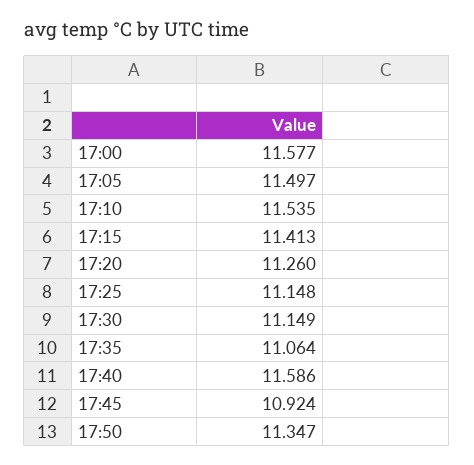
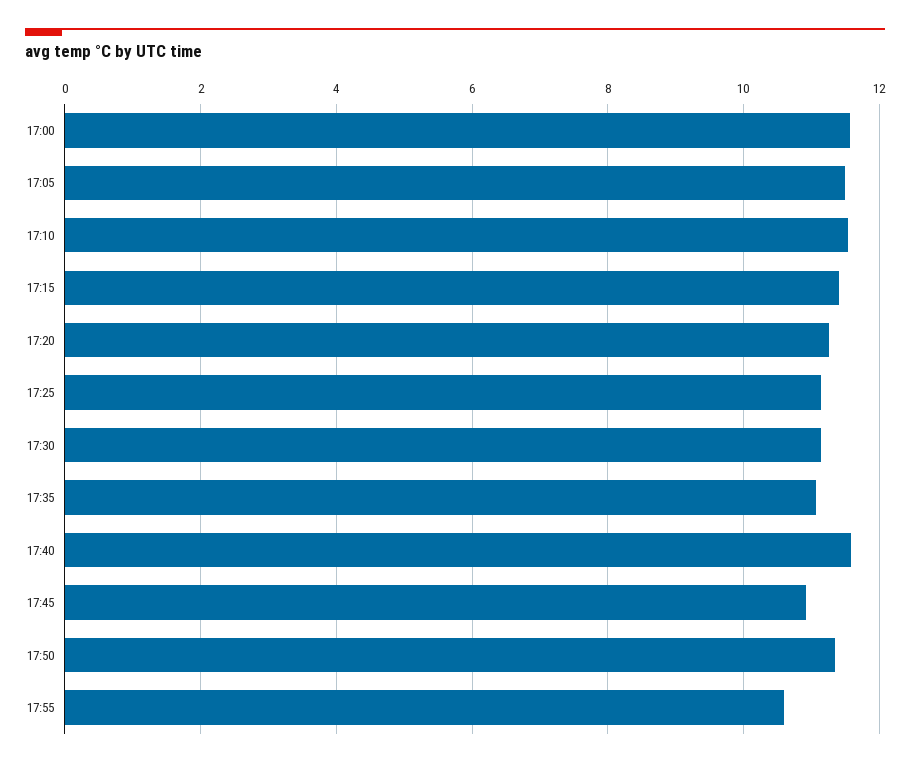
17:55: none -> 10.6

